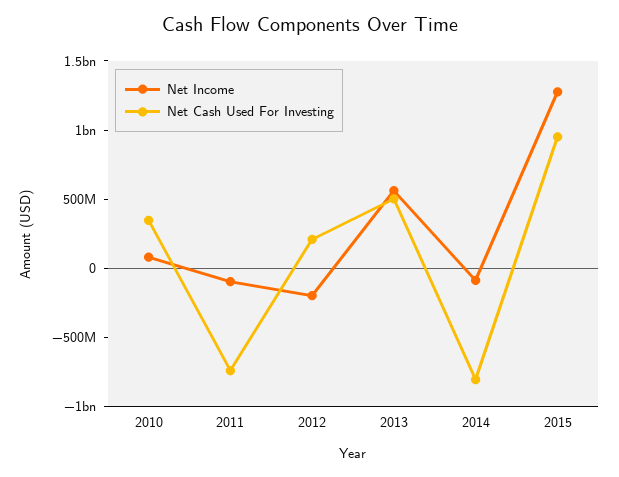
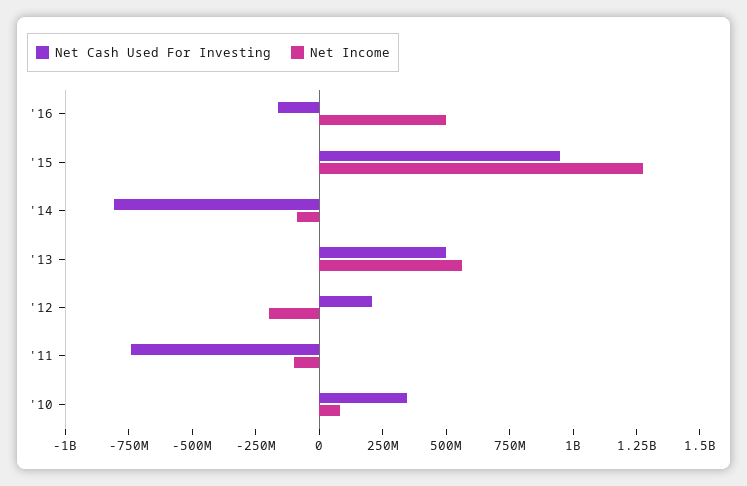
Net Cash Used For Investing, '16: none -> -150000000
Net Income, '16: none -> 500000000

